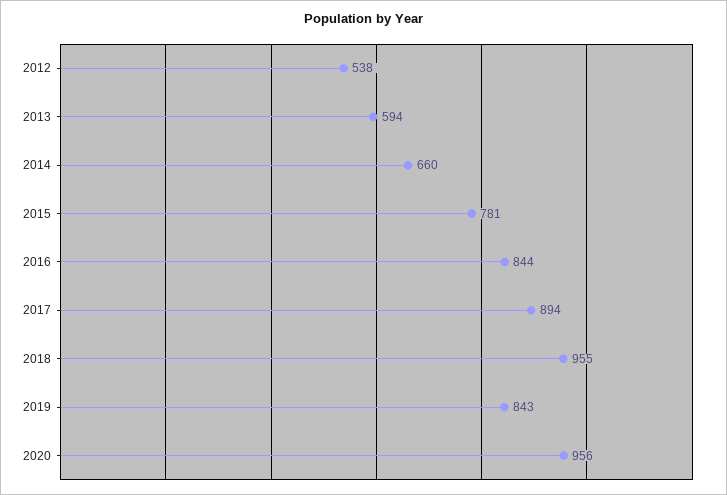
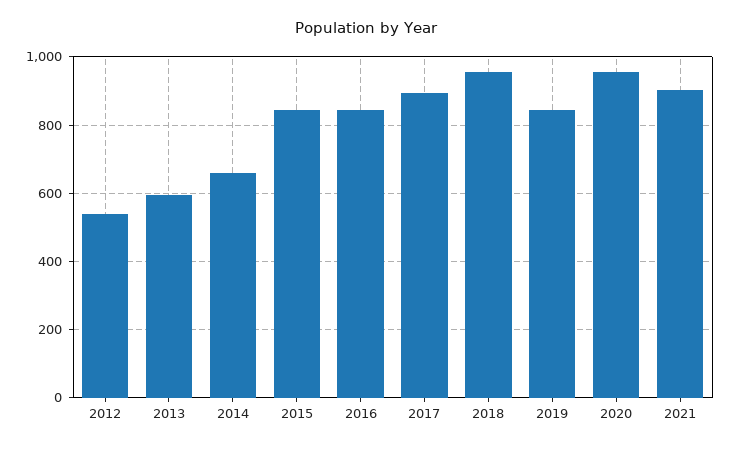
2015: 781 -> 840
2021: none -> 900

